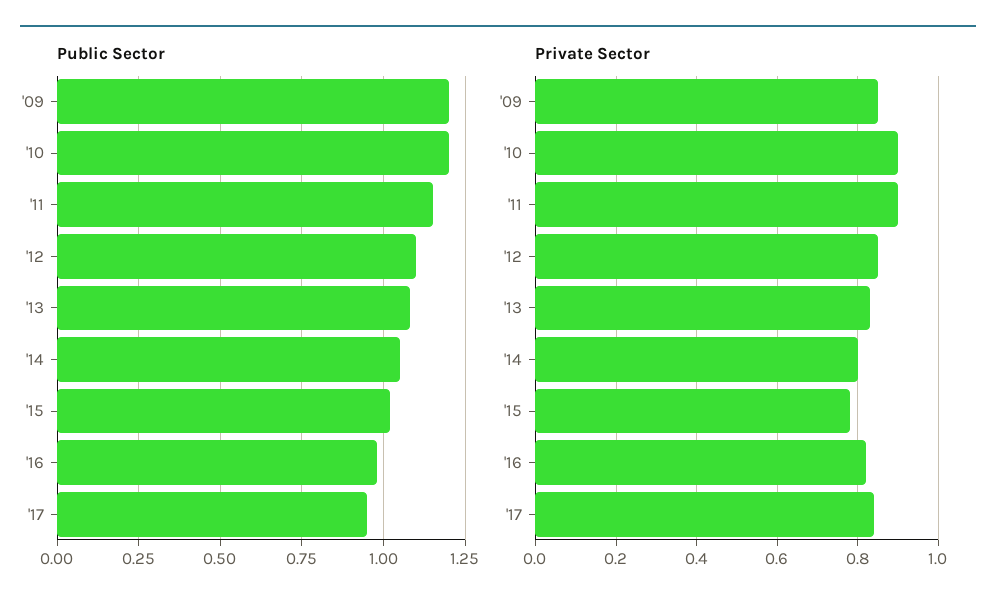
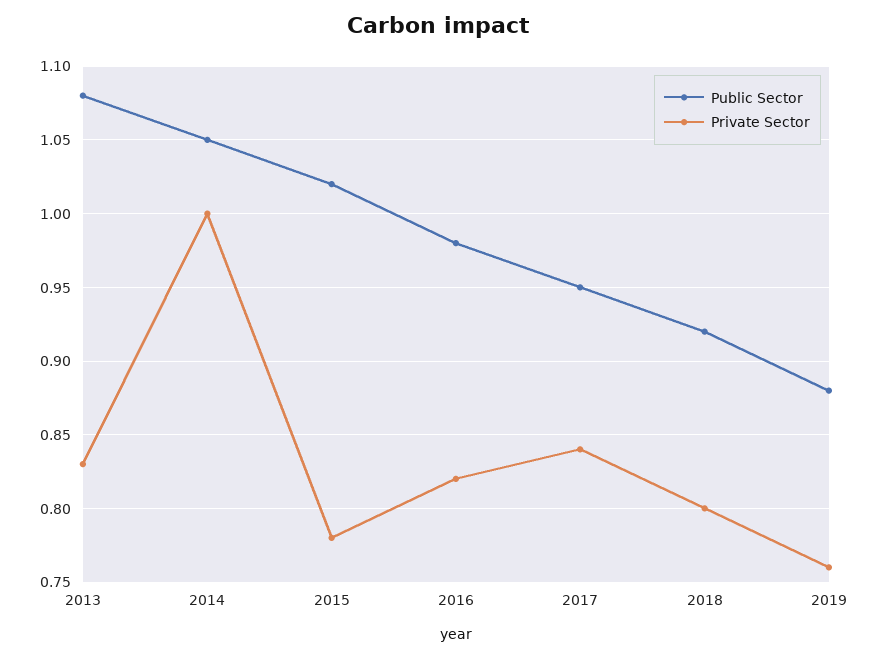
Public Sector, '09: 1.2 -> none
Public Sector, '10: 1.2 -> none
Public Sector, '11: 1.15 -> none
Public Sector, '12: 1.1 -> none
Private Sector, '09: 0.85 -> none
Private Sector, '10: 0.9 -> none
Private Sector, '11: 0.9 -> none
Private Sector, '12: 0.85 -> none
Private Sector, '14: 0.8 -> 1
Public Sector, 2018: none -> 0.92
Private Sector, 2018: none -> 0.8
Public Sector, 2019: none -> 0.88
Private Sector, 2019: none -> 0.76

